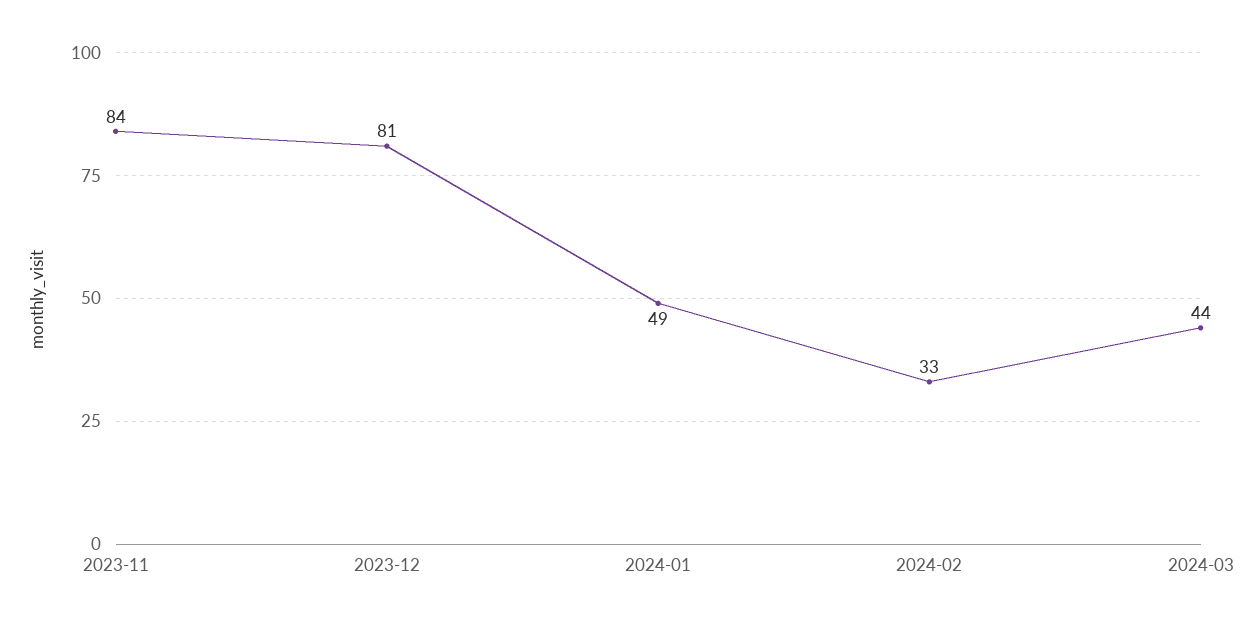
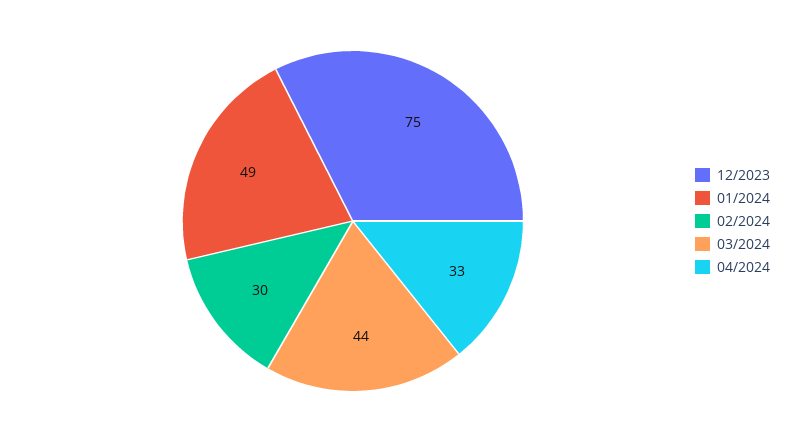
2023-11: 84 -> none
2023-12: 81 -> 75
2024-02: 33 -> 30
04/2024: none -> 33

